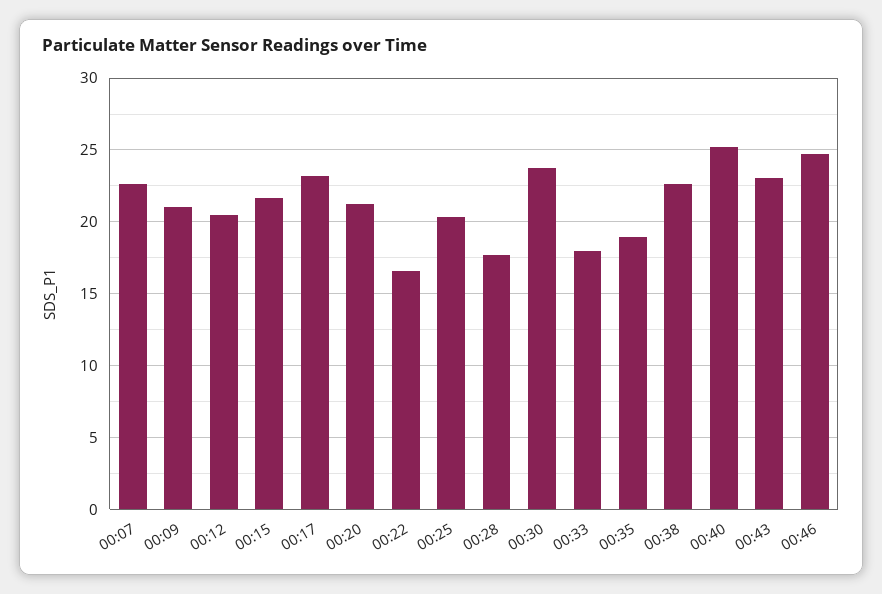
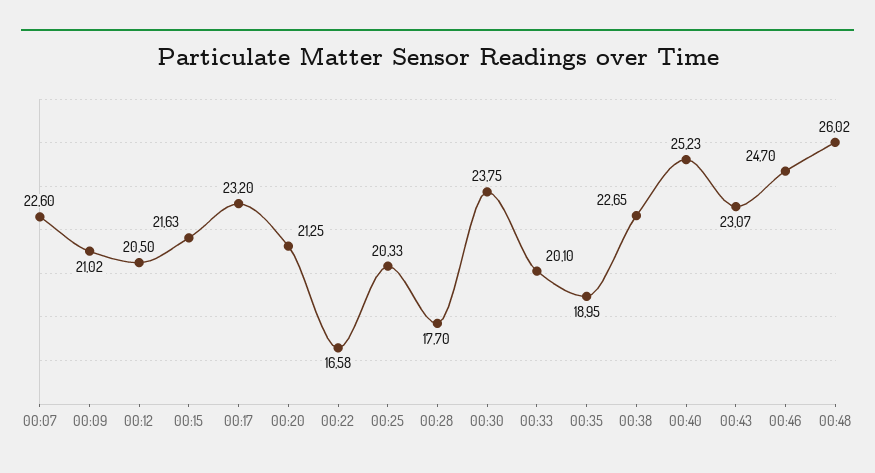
00:33: 18 -> 20.1
00:48: none -> 26.02

